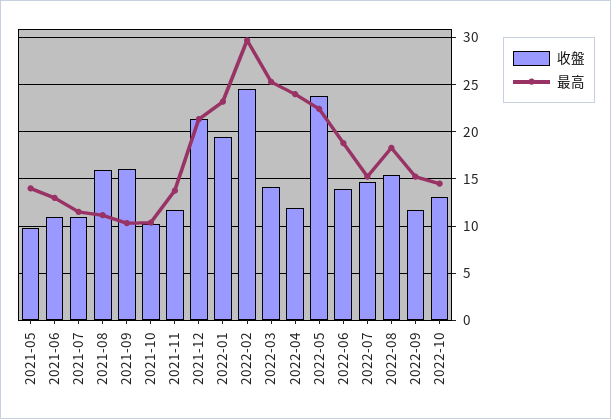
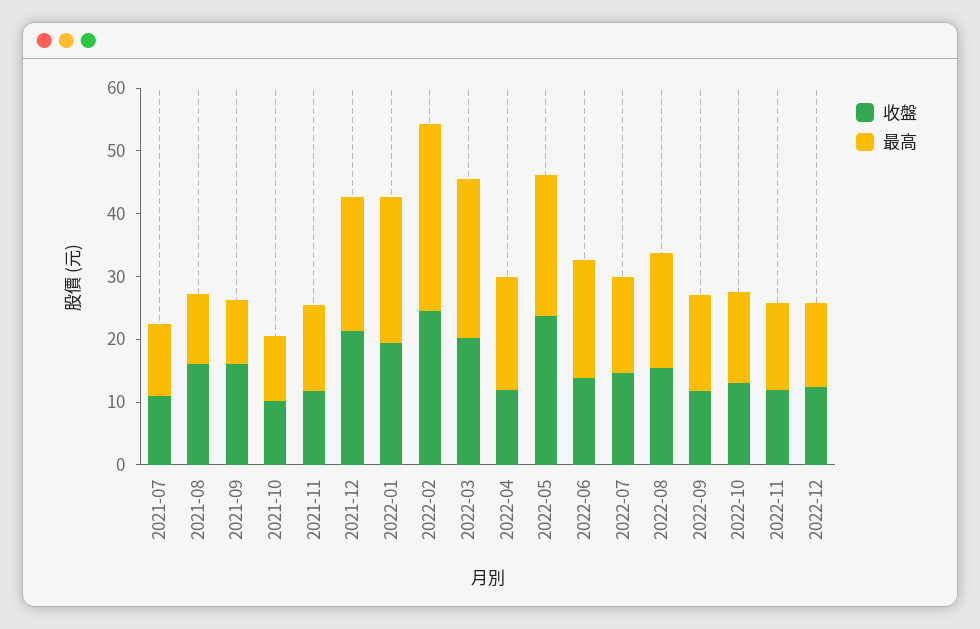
收盤, 2021-05: 10 -> none
最高, 2021-05: 14 -> none
收盤, 2021-06: 11 -> none
最高, 2021-06: 13 -> none
收盤, 2022-03: 14 -> 20
最高, 2022-04: 24 -> 18
收盤, 2022-11: none -> 12
最高, 2022-11: none -> 14
收盤, 2022-12: none -> 12
最高, 2022-12: none -> 14

